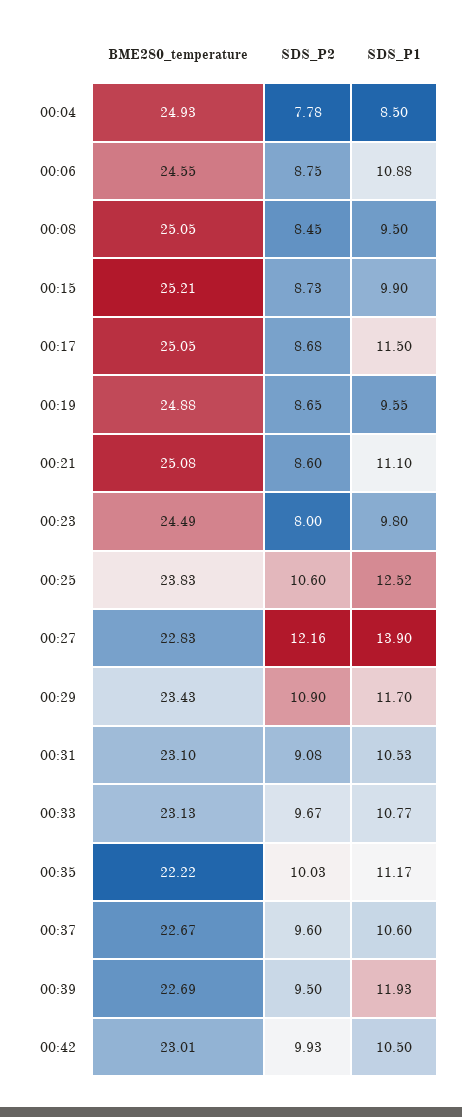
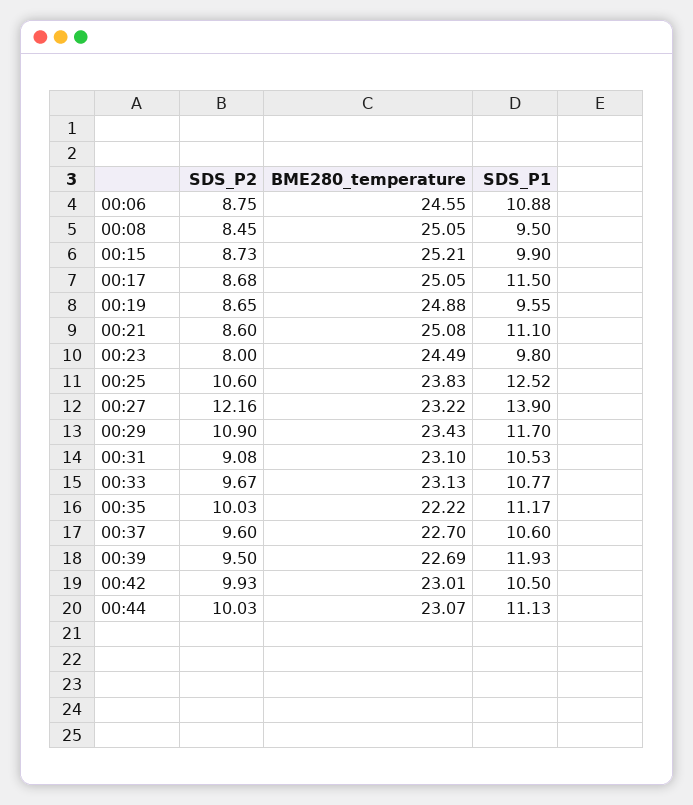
BME280_temperature, 00:04: 24.93 -> none
SDS_P2, 00:04: 7.78 -> none
SDS_P1, 00:04: 8.5 -> none
BME280_temperature, 00:27: 22.83 -> 23.22
BME280_temperature, 00:37: 22.67 -> 22.7
SDS_P2, 00:44: none -> 10.03
BME280_temperature, 00:44: none -> 23.07
SDS_P1, 00:44: none -> 11.13

